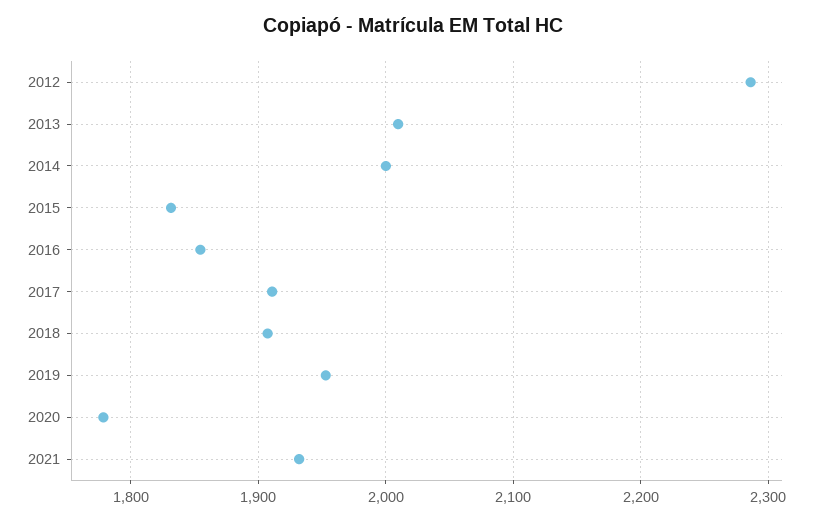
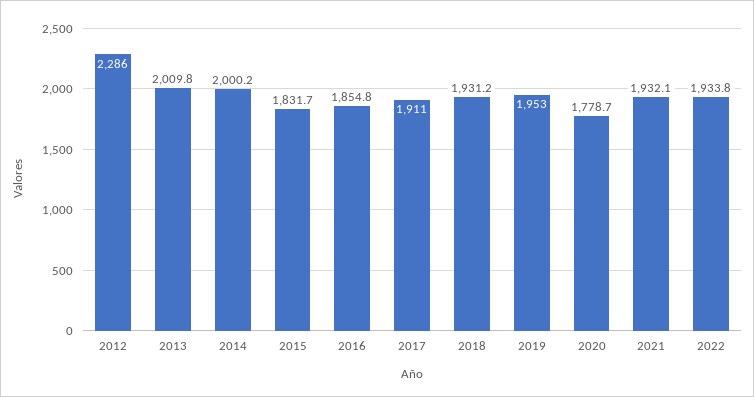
2018: 1910 -> 1931.2
2022: none -> 1933.8

